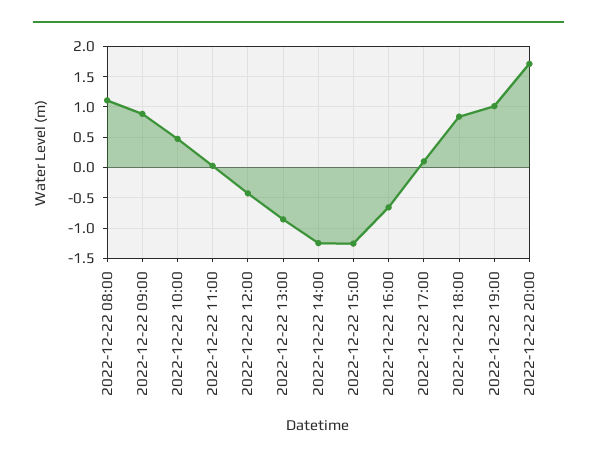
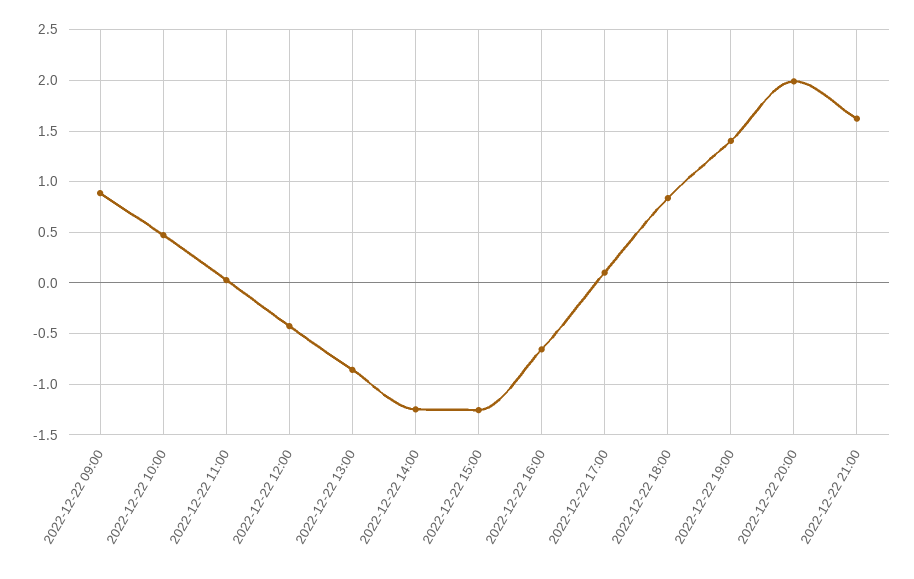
2022-12-22 08:00: 1.1 -> none
2022-12-22 19:00: 1 -> 1.4
2022-12-22 20:00: 1.7 -> 2
2022-12-22 21:00: none -> 1.6

